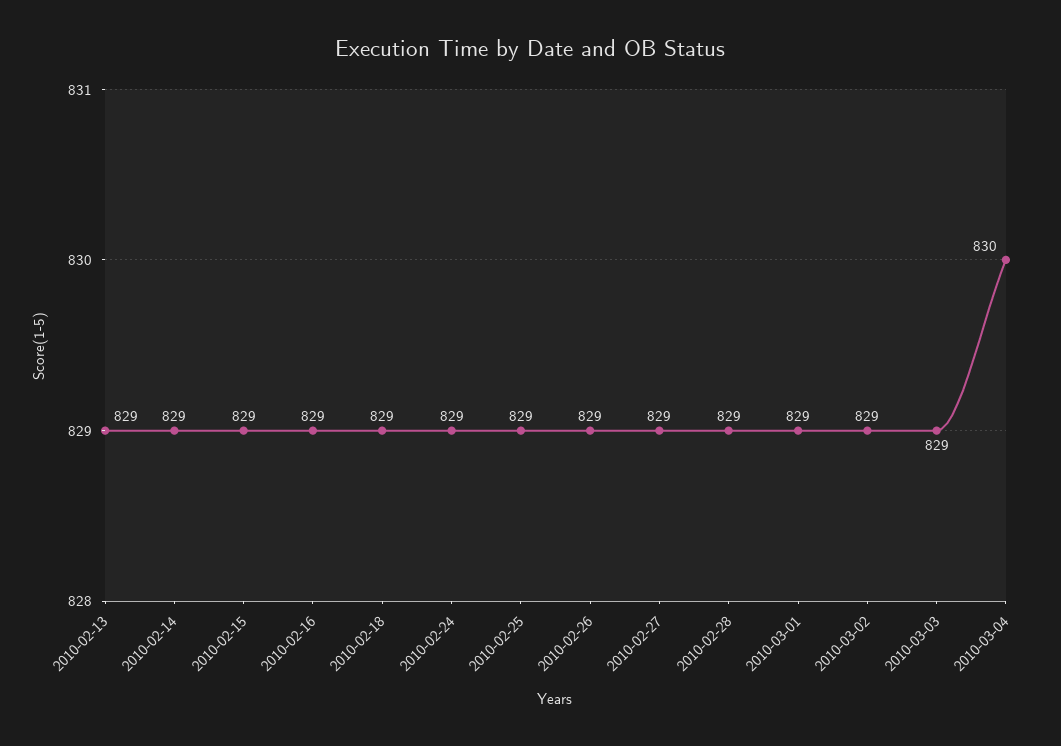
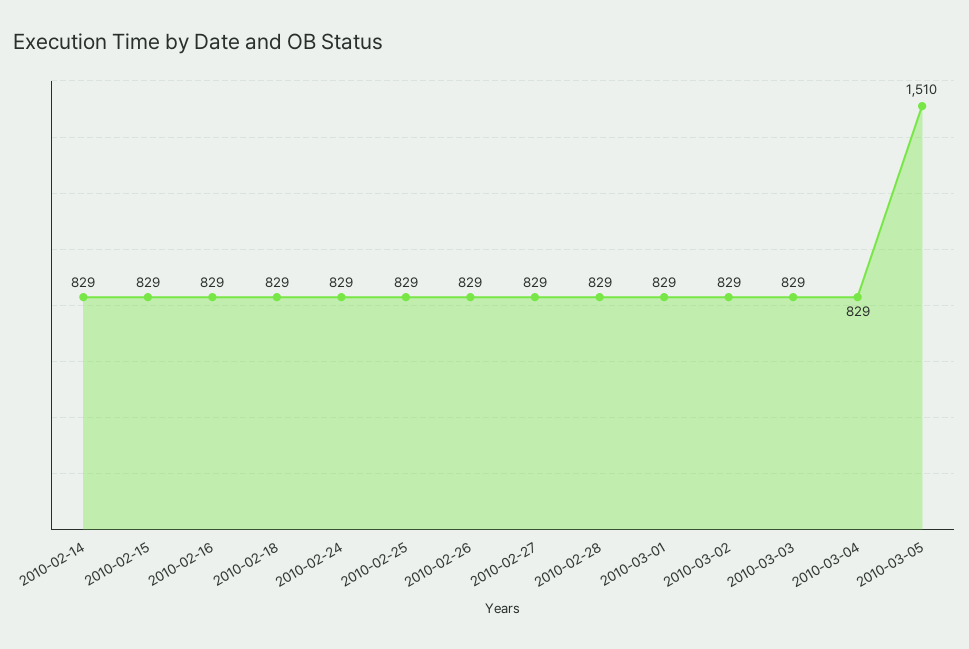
2010-02-13: 829 -> none
2010-03-04: 830 -> 829
2010-03-05: none -> 1510

